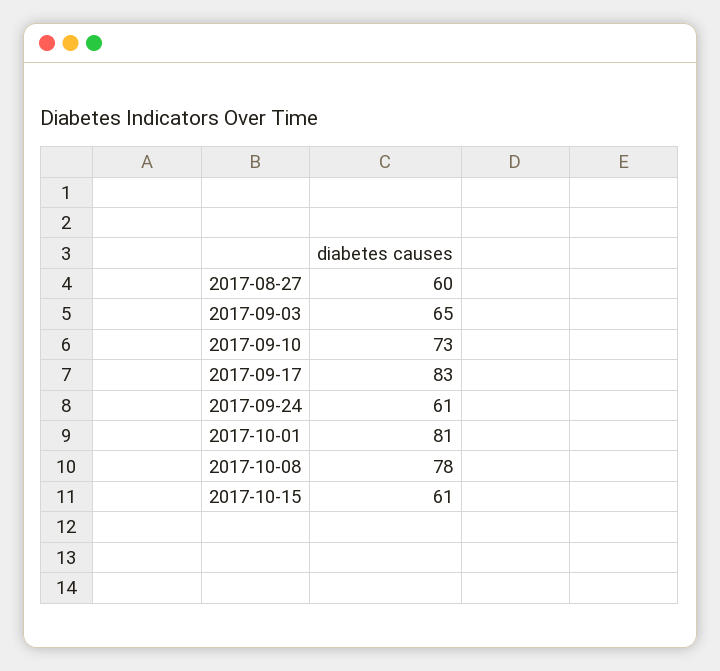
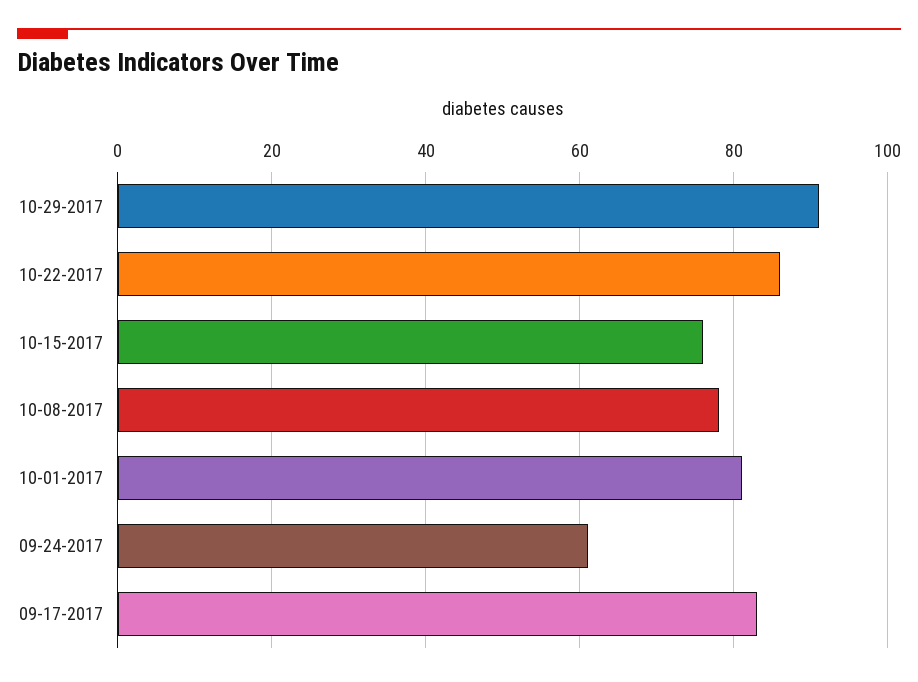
2017-08-27: 60 -> none
2017-09-03: 65 -> none
2017-09-10: 73 -> none
2017-10-15: 61 -> 75
10-29-2017: none -> 90
10-22-2017: none -> 85

